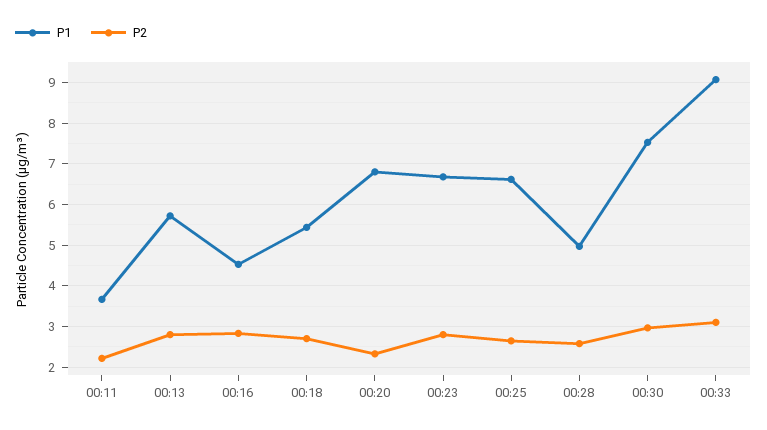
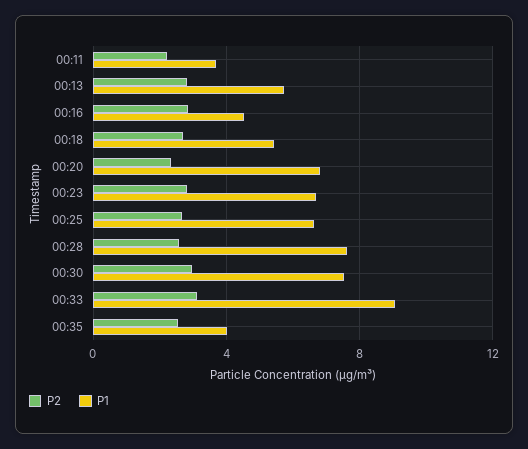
P1, 00:28: 5 -> 7.5
P2, 00:35: none -> 2.5
P1, 00:35: none -> 4

